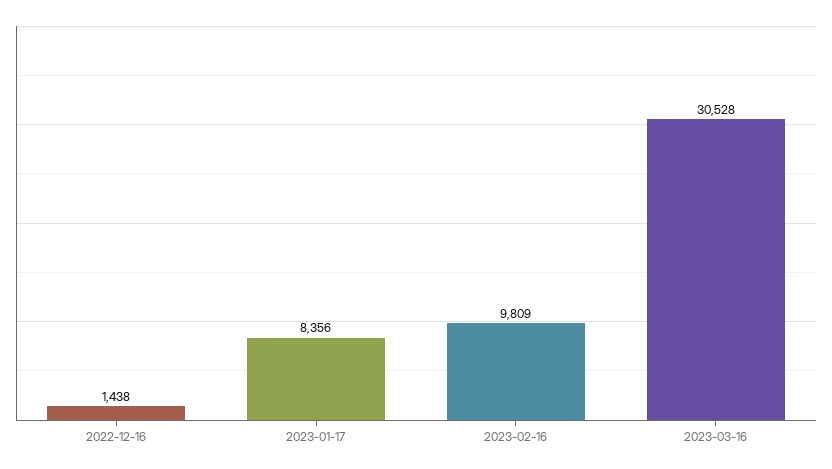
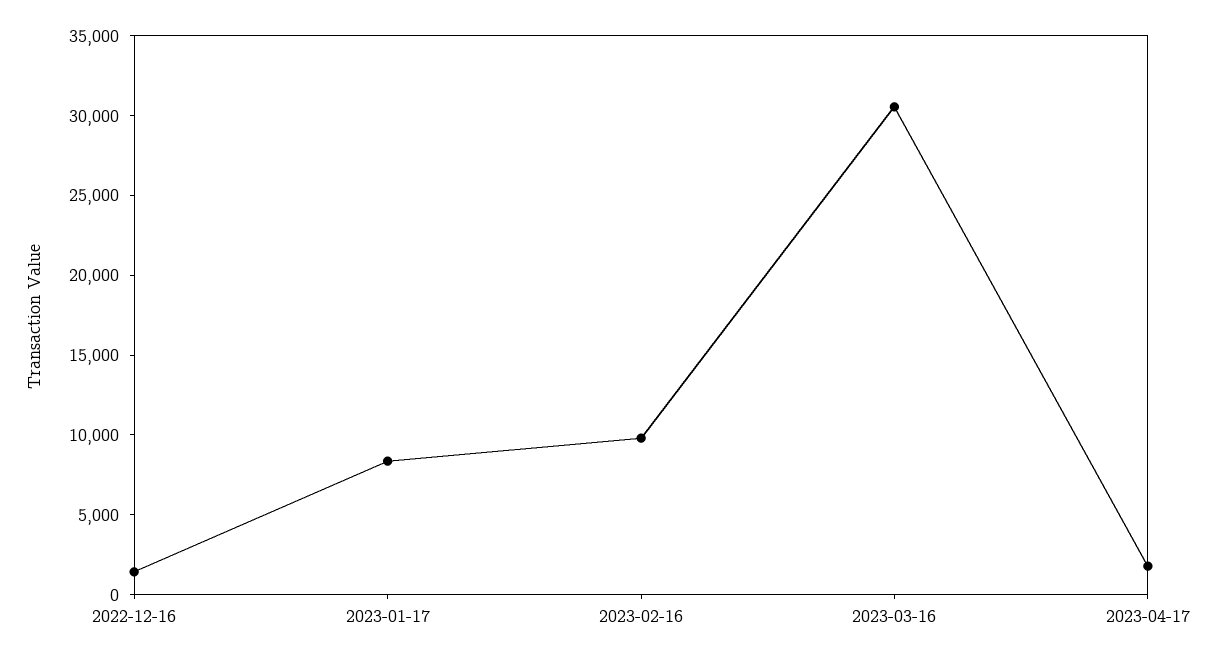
2023-04-17: none -> 2000

